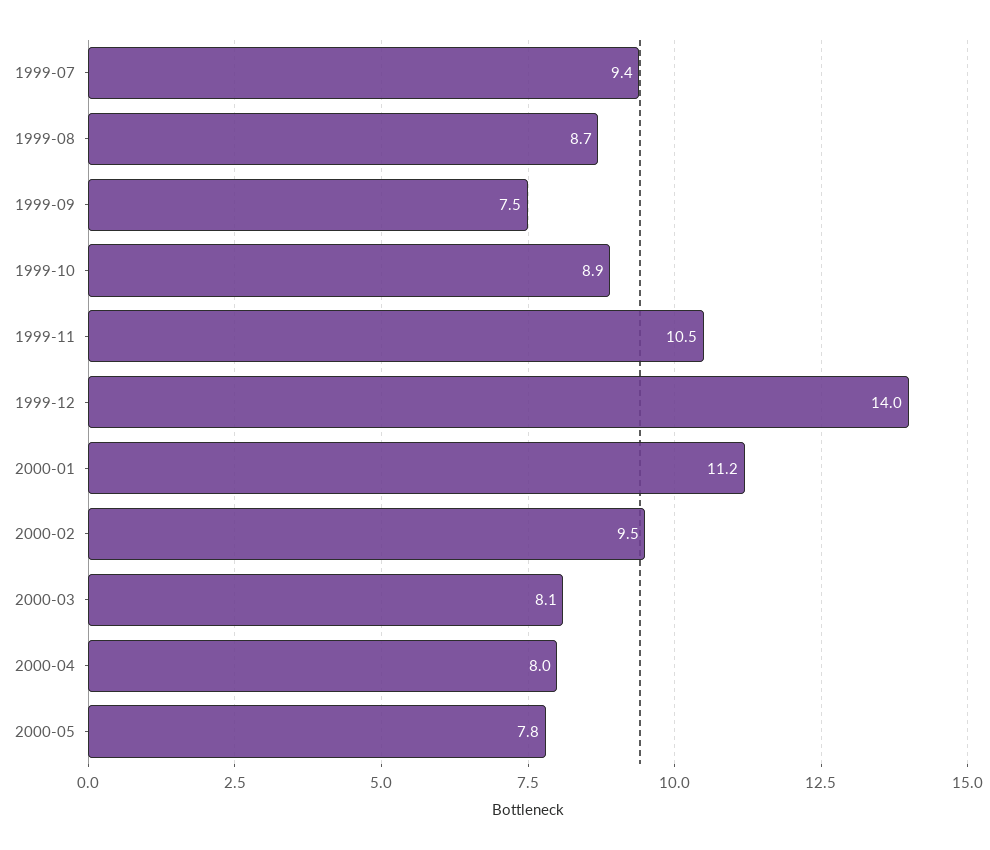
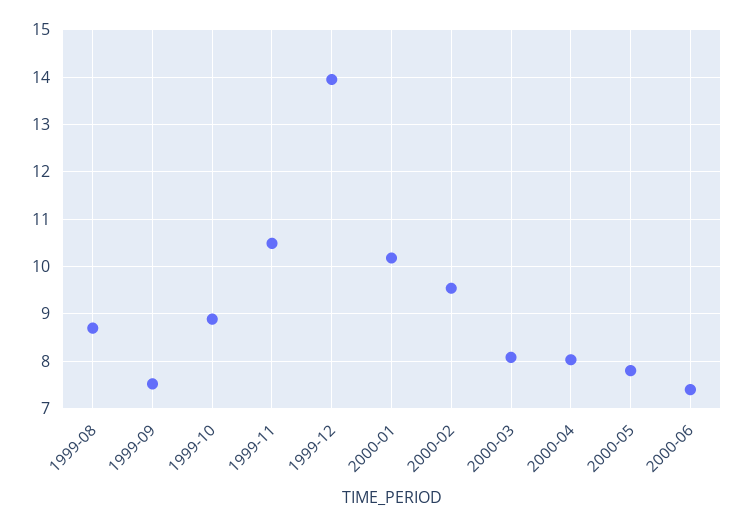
1999-07: 9.4 -> none
2000-01: 11.2 -> 10.2
2000-06: none -> 7.4

